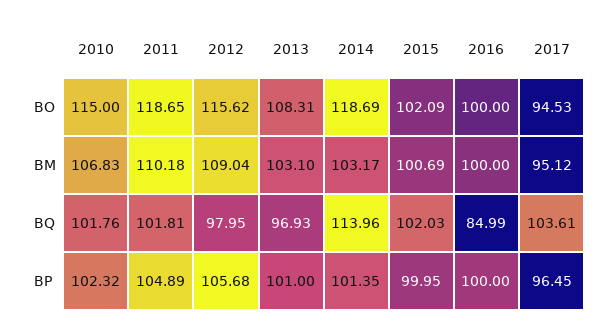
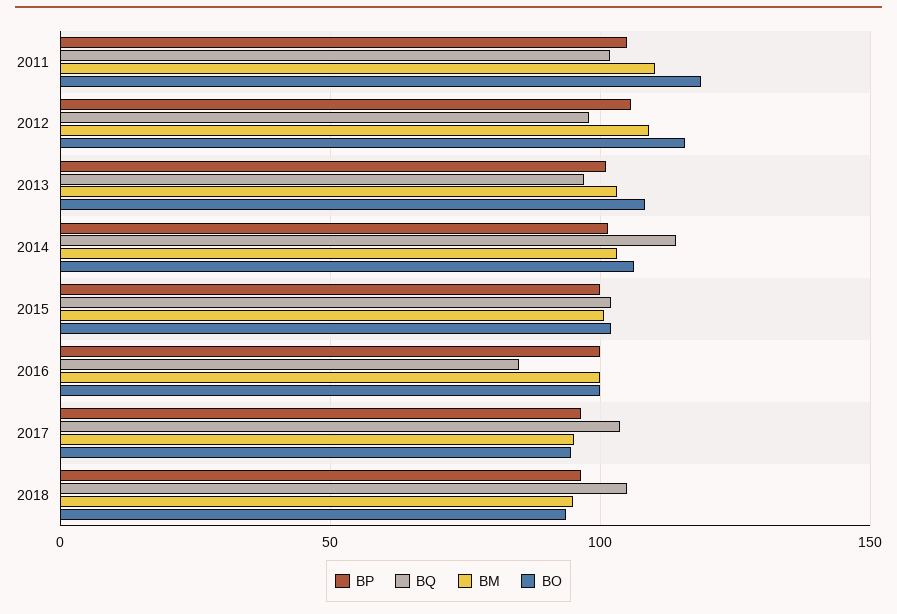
BO, 2010: 115 -> none
BO, 2014: 118.69 -> 105
BM, 2010: 106.83 -> none
BQ, 2010: 101.76 -> none
BP, 2010: 102.32 -> none
BP, 2018: none -> 95
BQ, 2018: none -> 105
BM, 2018: none -> 95
BO, 2018: none -> 95

